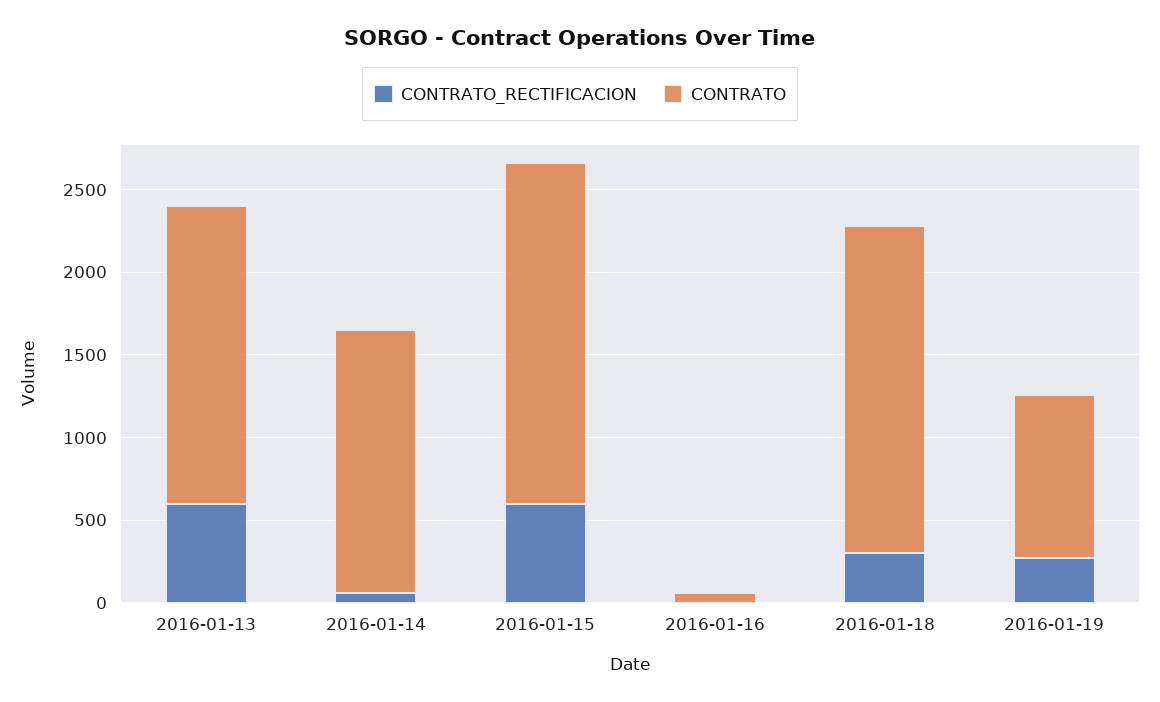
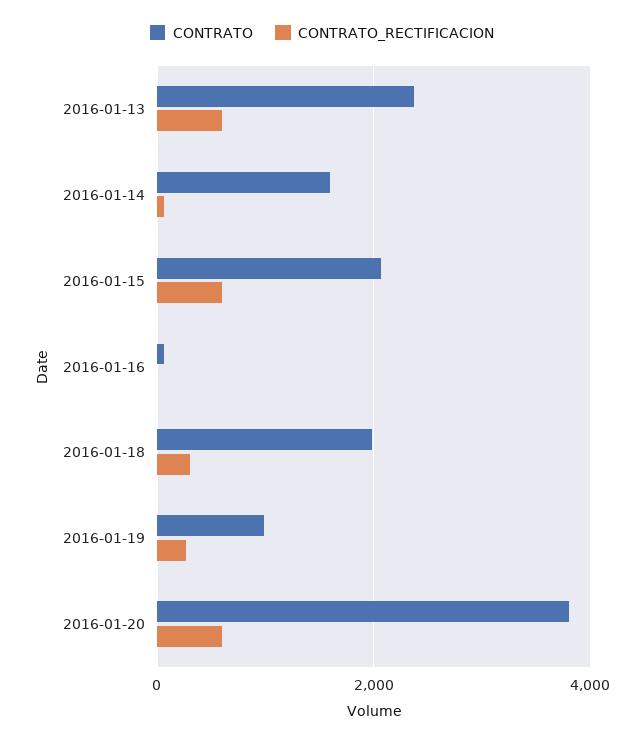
CONTRATO, 2016-01-13: 1800 -> 2400
CONTRATO, 2016-01-20: none -> 3800
CONTRATO_RECTIFICACION, 2016-01-20: none -> 600

